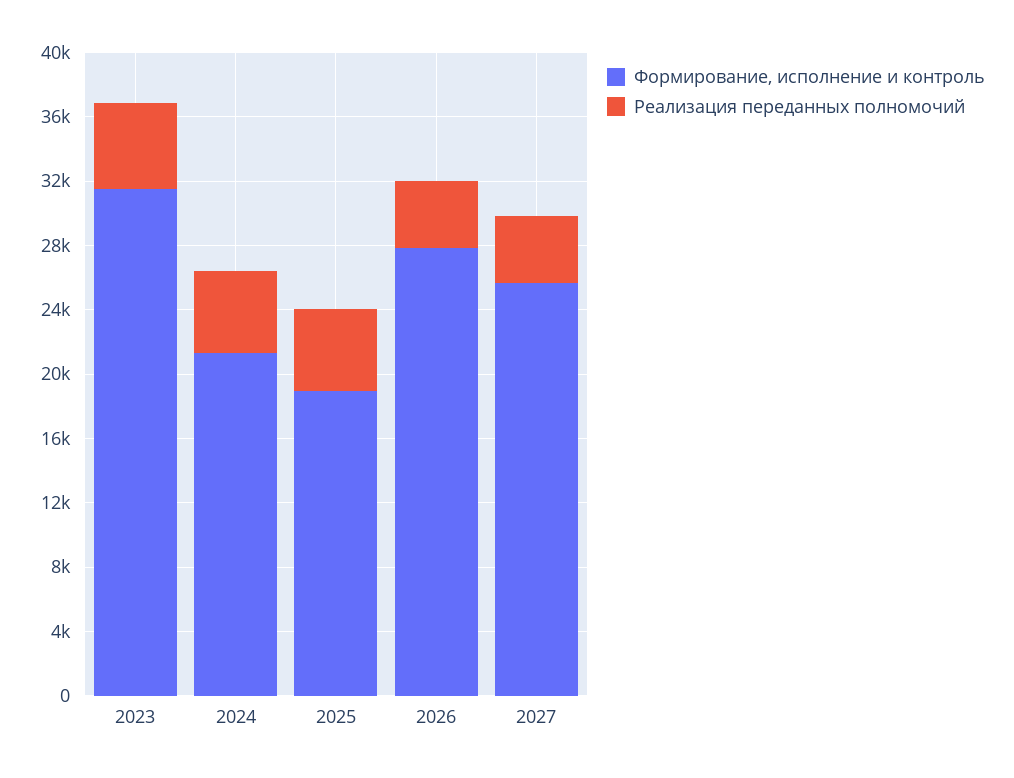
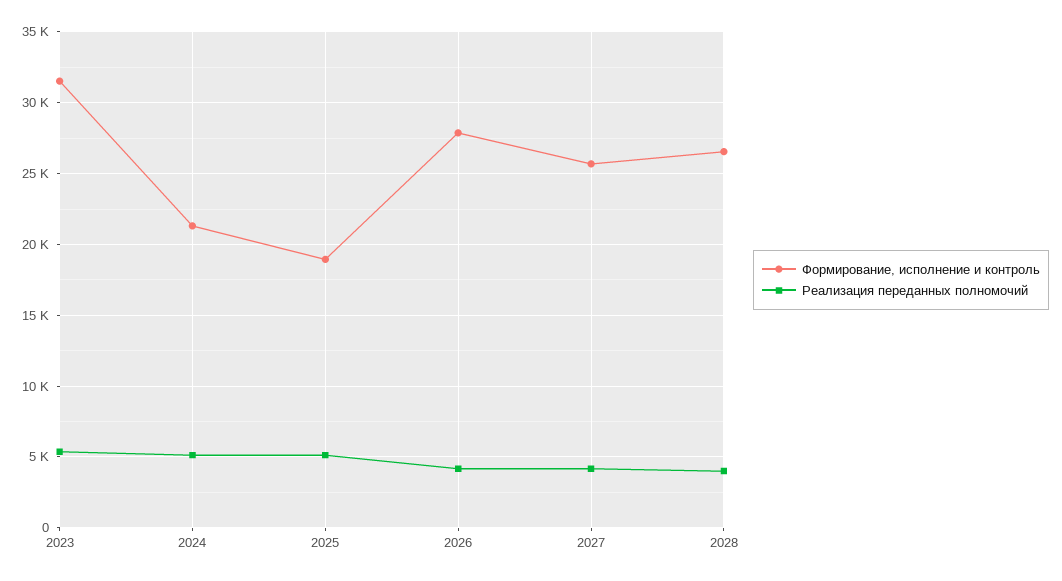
Формирование, исполнение и контроль, 2028: none -> 26500
Реализация переданных полномочий, 2028: none -> 4000

